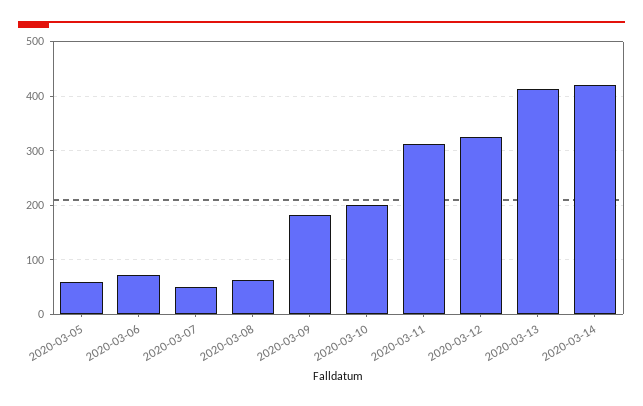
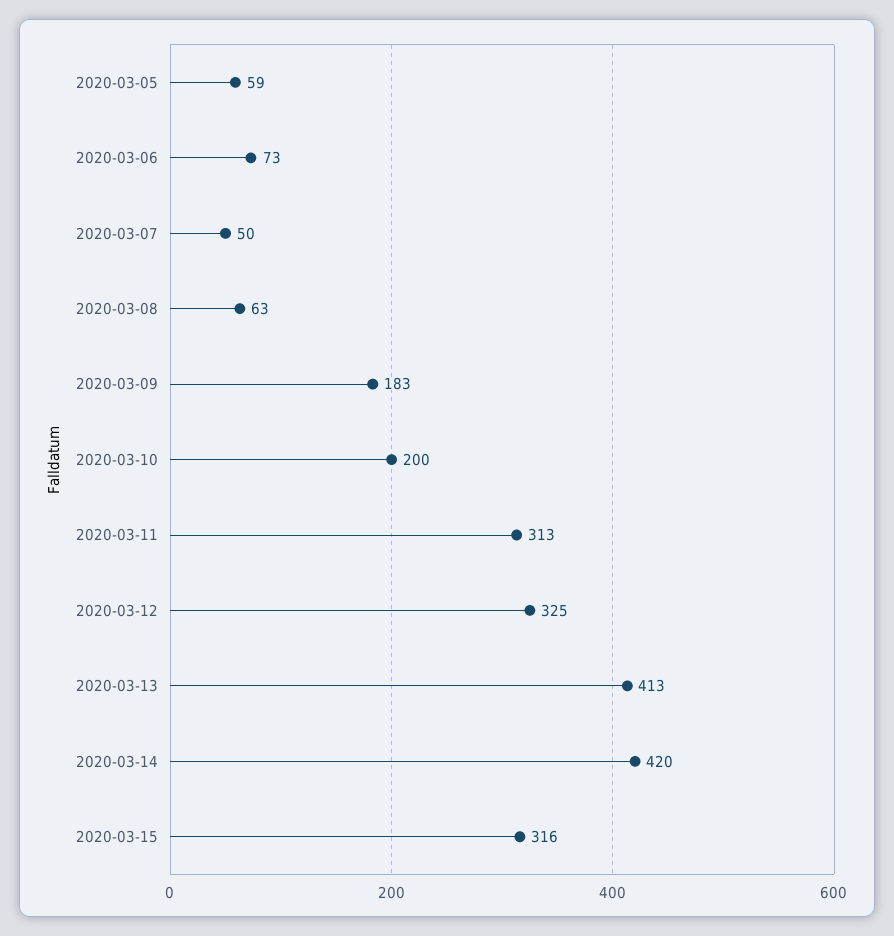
2020-03-15: none -> 316

